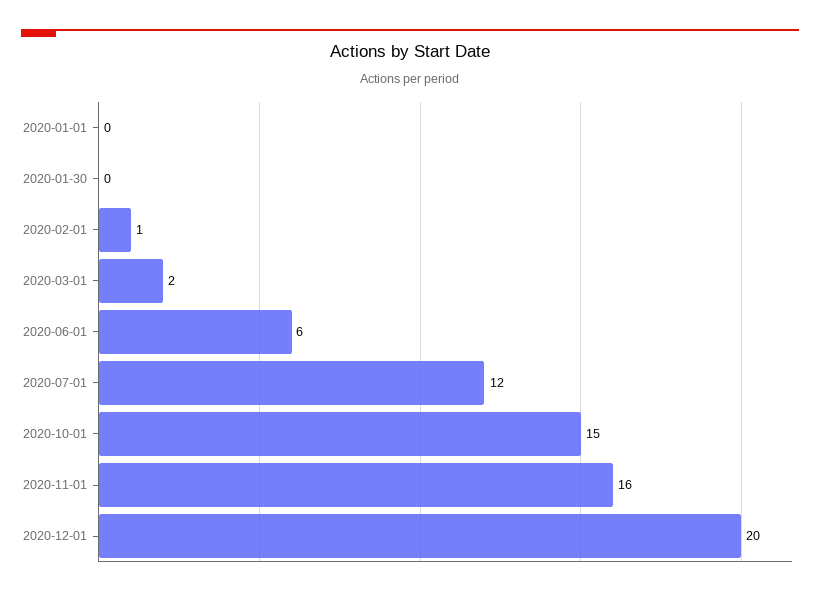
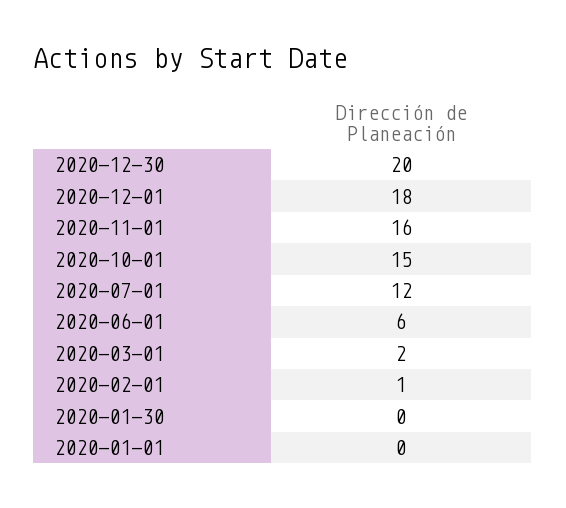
2020-12-01: 20 -> 18
2020-12-30: none -> 20

